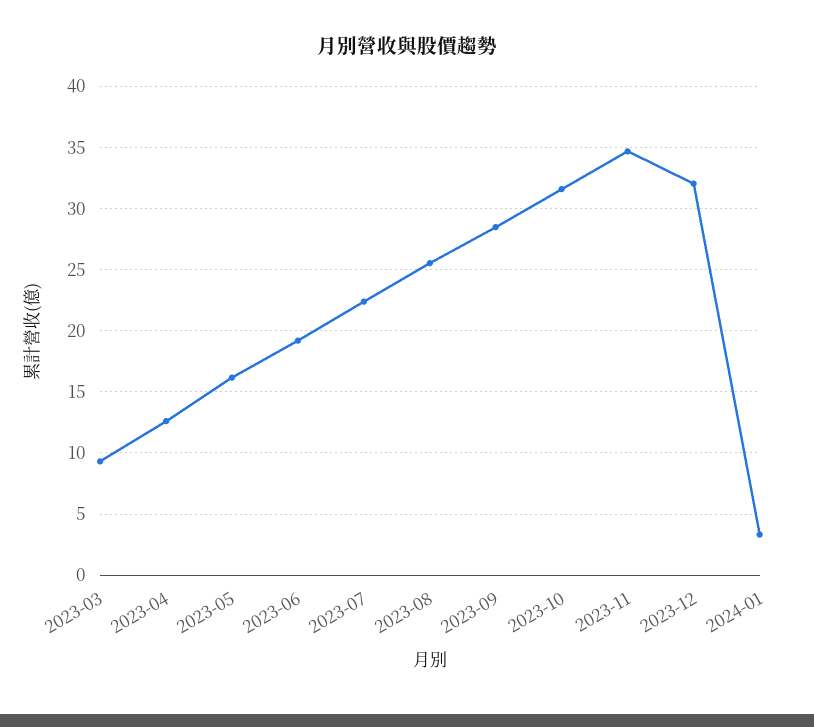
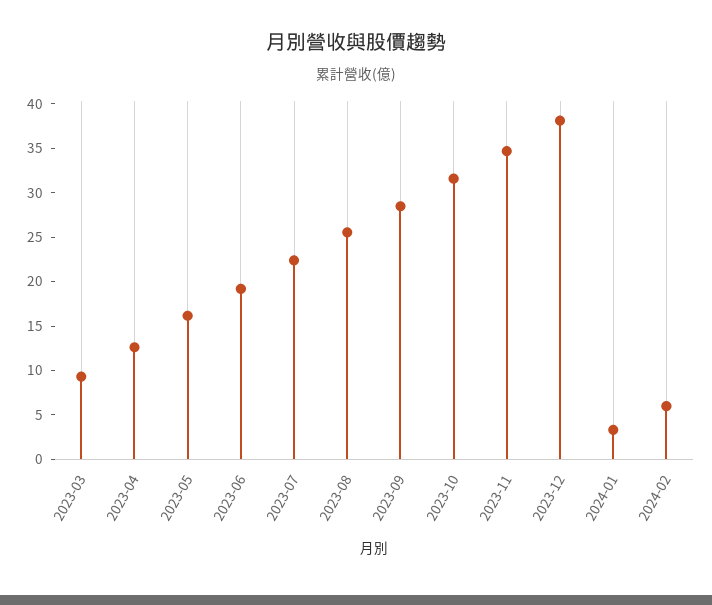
2023-12: 32 -> 38
2024-02: none -> 6

